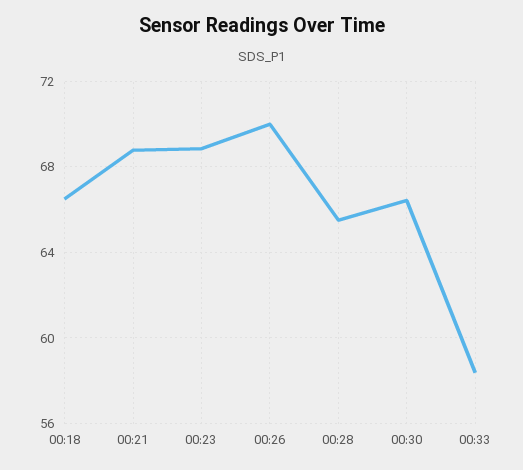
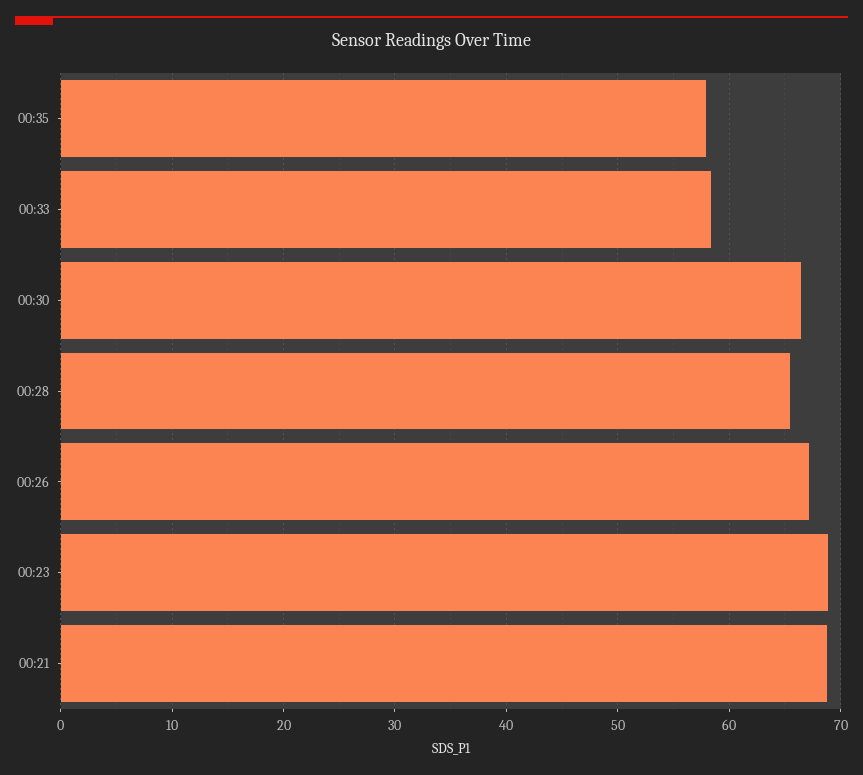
00:18: 66.5 -> none
00:26: 70 -> 67
00:35: none -> 58

